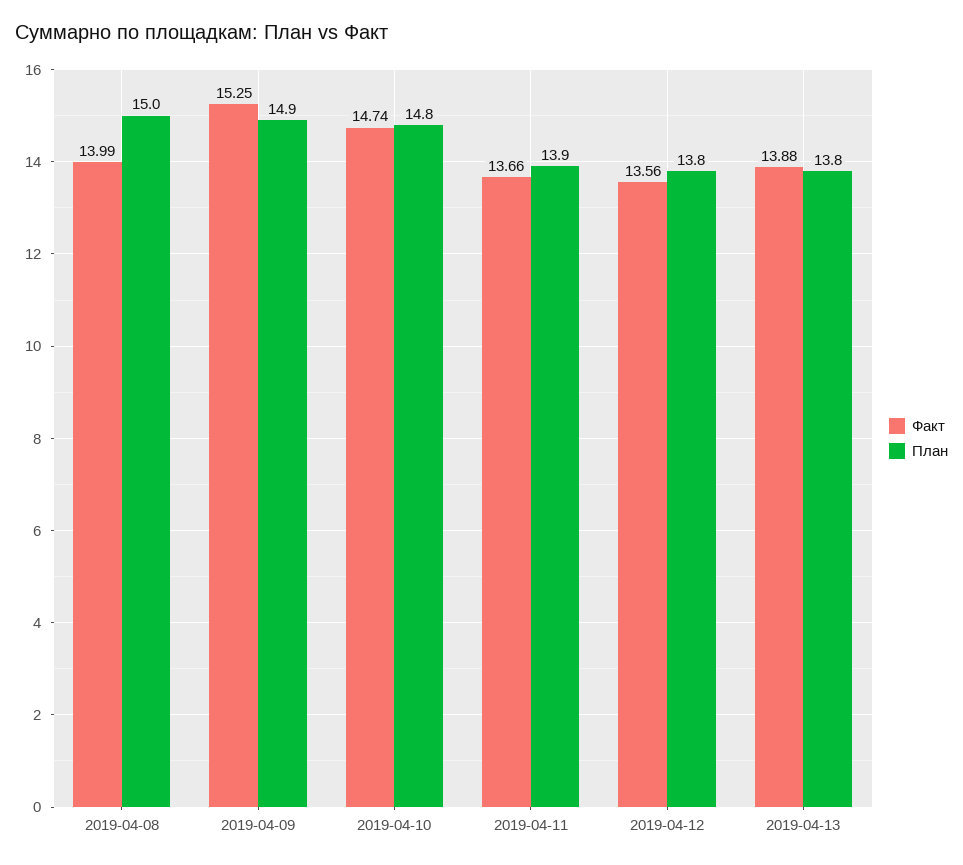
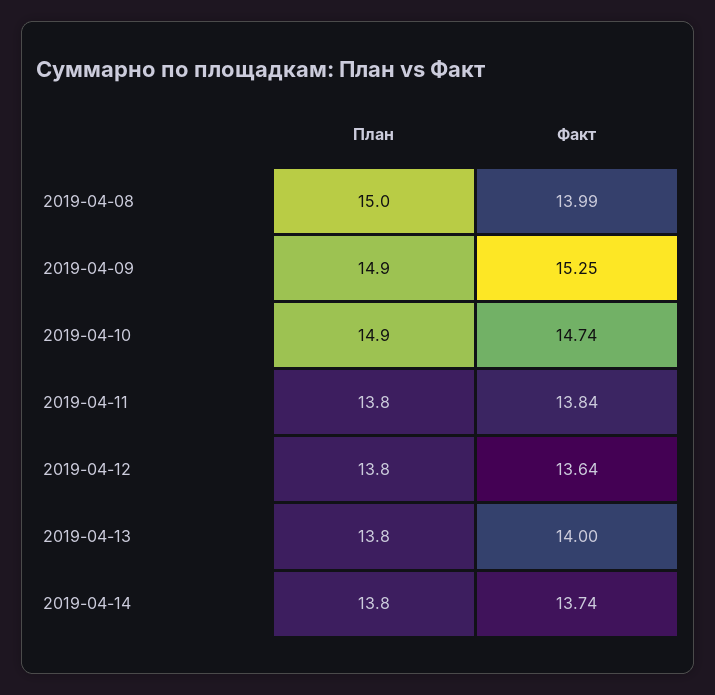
План, 2019-04-10: 14.8 -> 14.9
Факт, 2019-04-11: 13.66 -> 13.84
План, 2019-04-11: 13.9 -> 13.8
Факт, 2019-04-12: 13.56 -> 13.64
Факт, 2019-04-13: 13.88 -> 14
План, 2019-04-14: none -> 13.8
Факт, 2019-04-14: none -> 13.74

